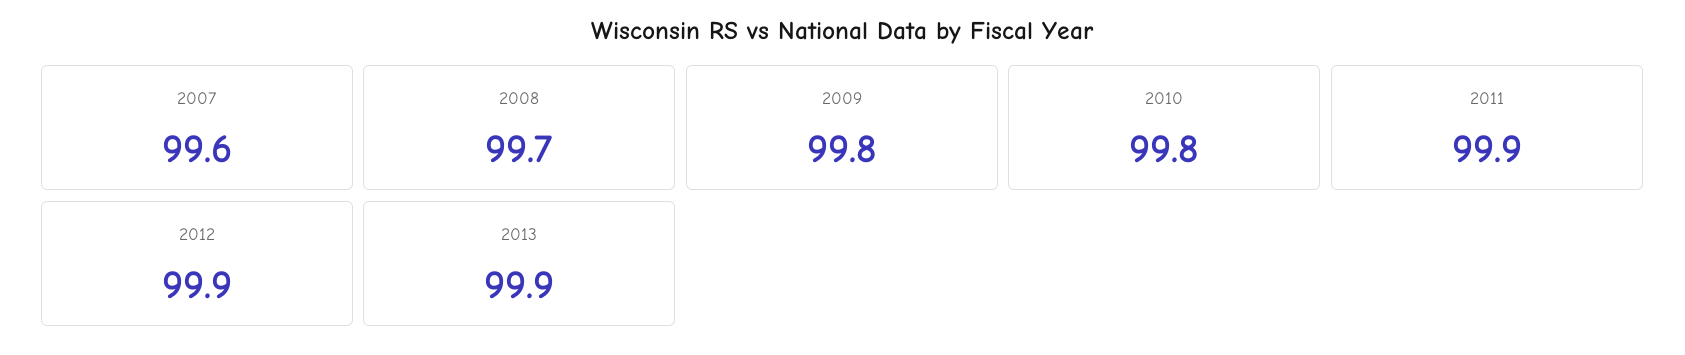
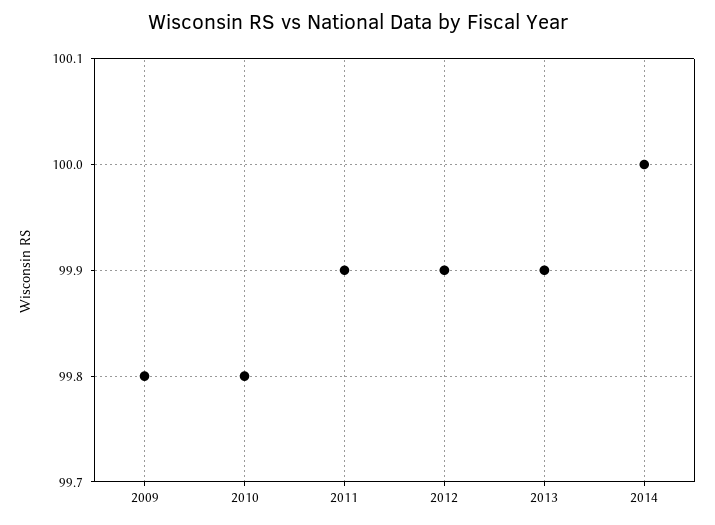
2007: 99.6 -> none
2008: 99.7 -> none
2014: none -> 100

